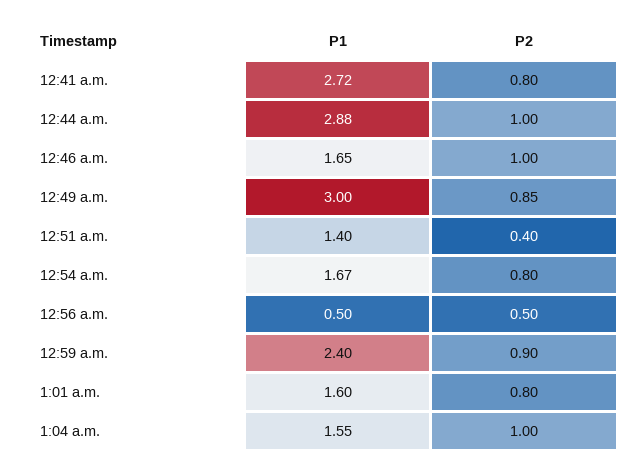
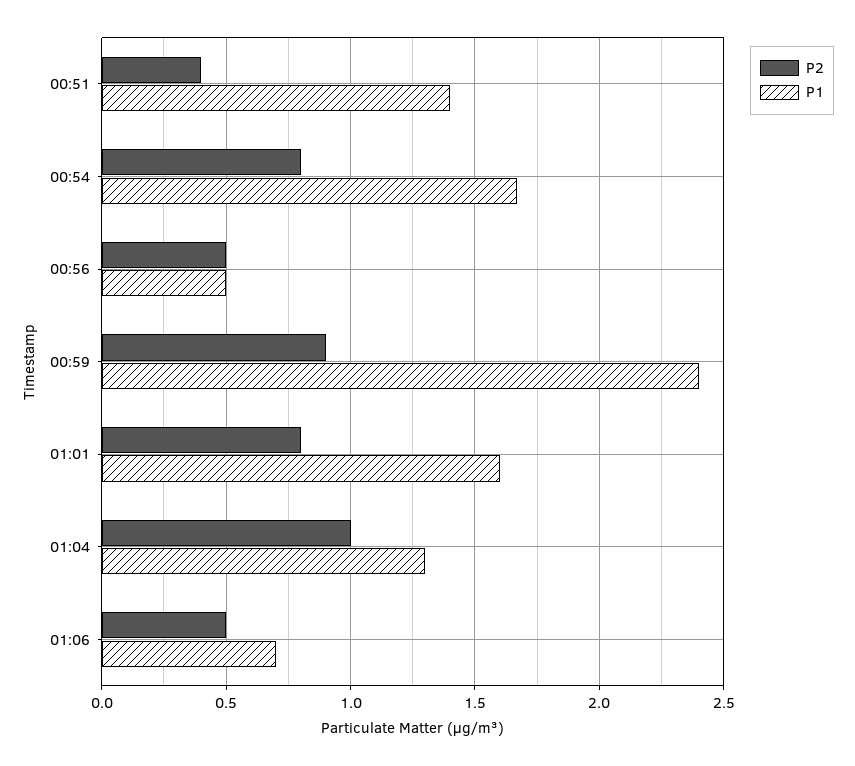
P1, 12:41 a.m.: 2.72 -> none
P2, 12:41 a.m.: 0.8 -> none
P1, 12:44 a.m.: 2.88 -> none
P2, 12:44 a.m.: 1 -> none
P1, 12:46 a.m.: 1.65 -> none
P2, 12:46 a.m.: 1 -> none
P1, 12:49 a.m.: 3 -> none
P2, 12:49 a.m.: 0.85 -> none
P1, 1:04 a.m.: 1.55 -> 1.3
P2, 01:06: none -> 0.5
P1, 01:06: none -> 0.7

